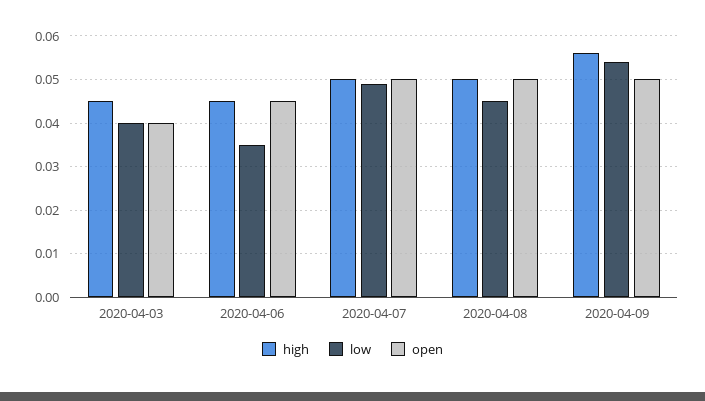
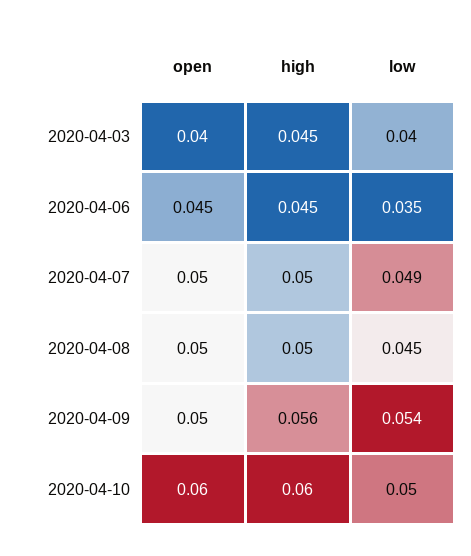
open, 2020-04-10: none -> 0.06
high, 2020-04-10: none -> 0.06
low, 2020-04-10: none -> 0.05

